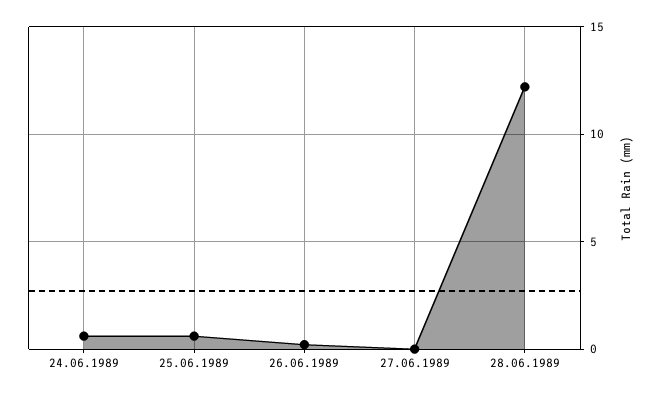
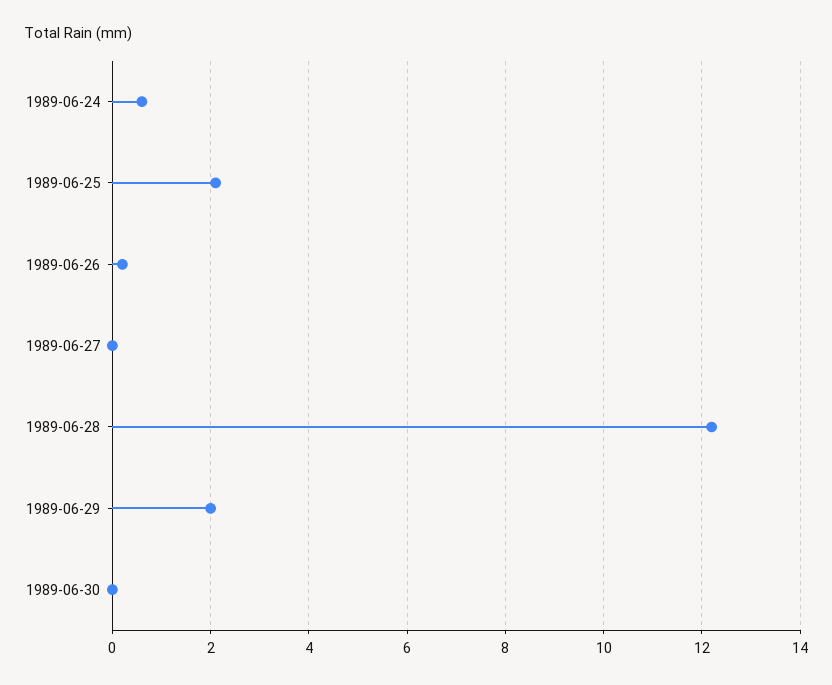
25.06.1989: 0.5 -> 2
1989-06-29: none -> 2
1989-06-30: none -> 0

